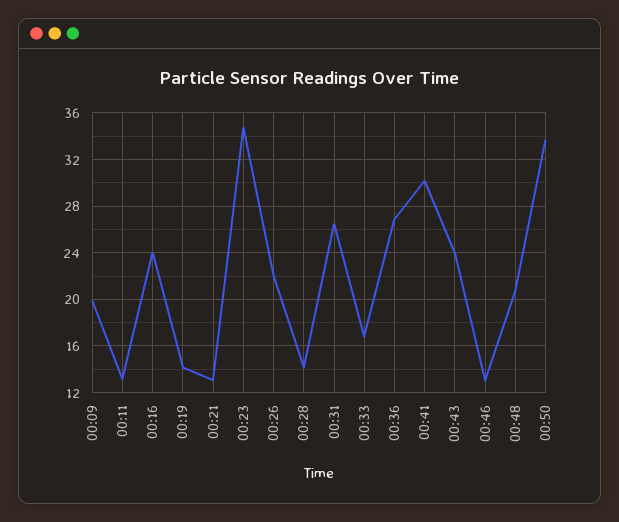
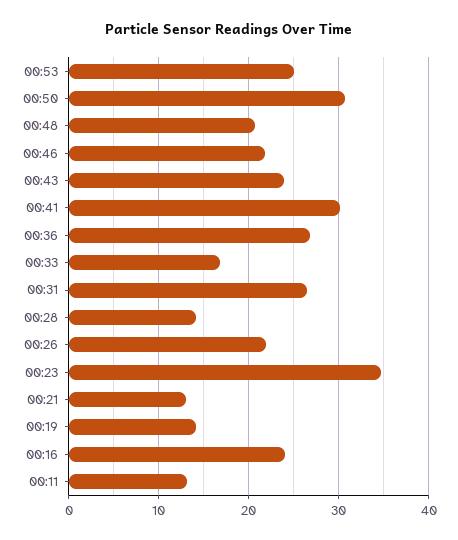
00:09: 20 -> none
00:46: 13 -> 22
00:50: 34 -> 31
00:53: none -> 25

